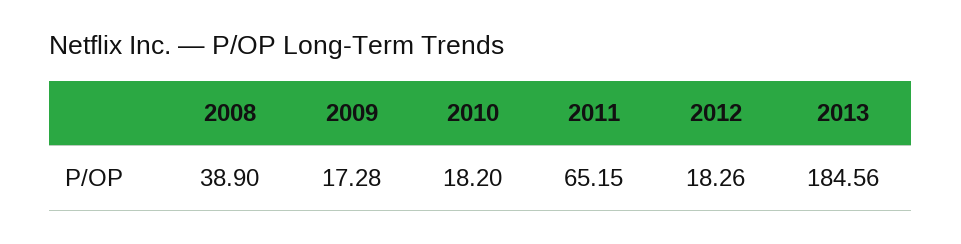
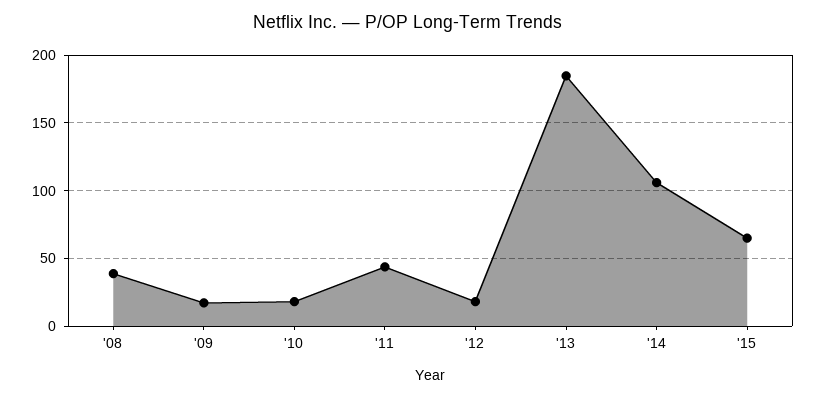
2011: 65.15 -> 45
'14: none -> 105
'15: none -> 65

